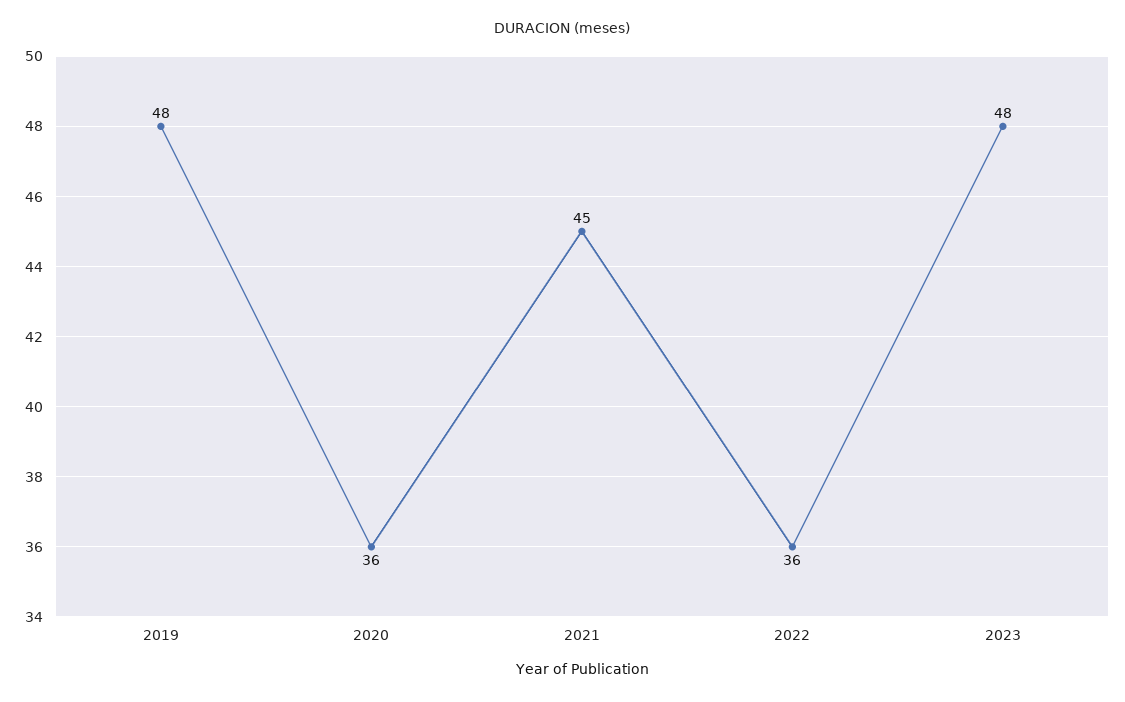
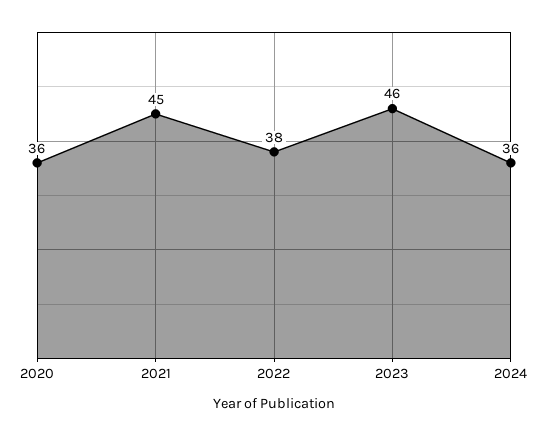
2019: 48 -> none
2022: 36 -> 38
2023: 48 -> 46
2024: none -> 36

